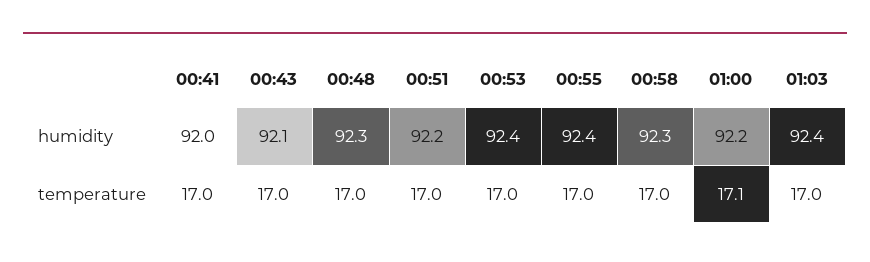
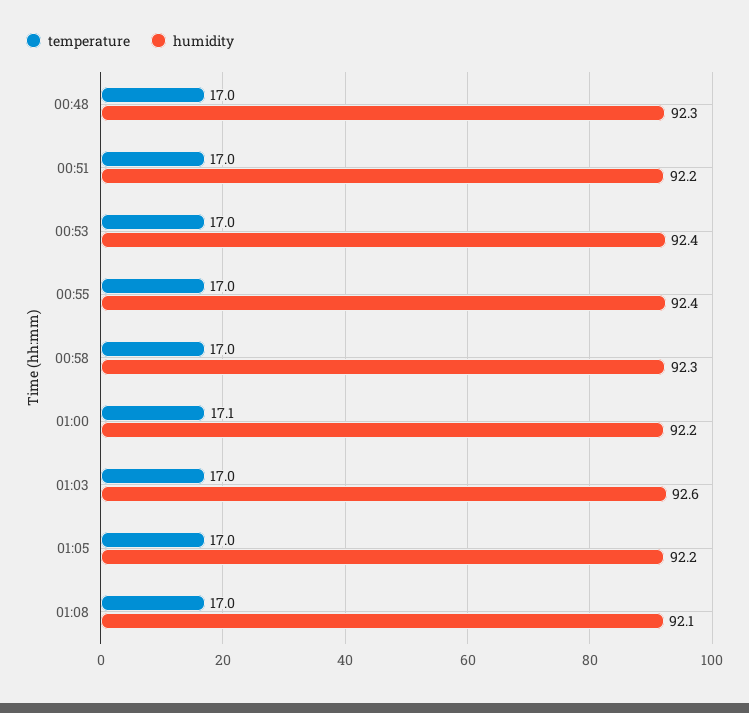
humidity, 00:41: 92 -> none
humidity, 00:43: 92.1 -> none
humidity, 01:03: 92.4 -> 92.6
temperature, 00:41: 17 -> none
temperature, 00:43: 17 -> none
temperature, 01:05: none -> 17
humidity, 01:05: none -> 92.2
temperature, 01:08: none -> 17
humidity, 01:08: none -> 92.1

